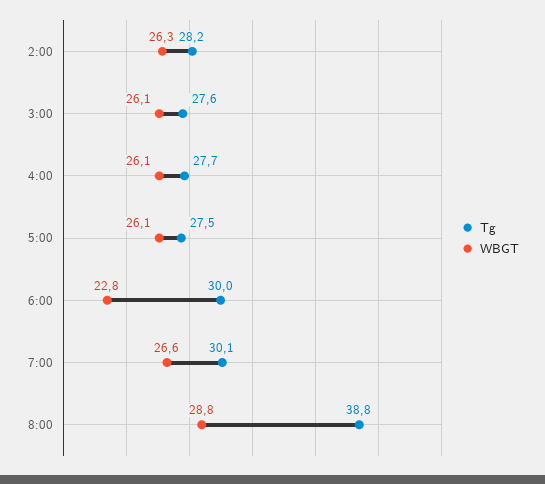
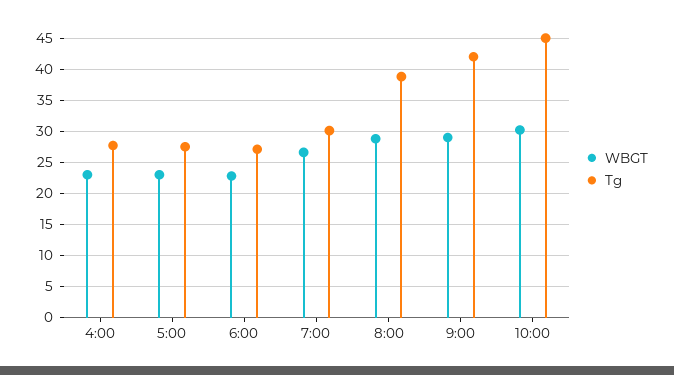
Tg, 2:00: 28.2 -> none
WBGT, 2:00: 26.3 -> none
Tg, 3:00: 27.6 -> none
WBGT, 3:00: 26.1 -> none
WBGT, 4:00: 26.1 -> 23
WBGT, 5:00: 26.1 -> 23
Tg, 6:00: 30 -> 27
WBGT, 9:00: none -> 29
Tg, 9:00: none -> 42
WBGT, 10:00: none -> 30
Tg, 10:00: none -> 45

